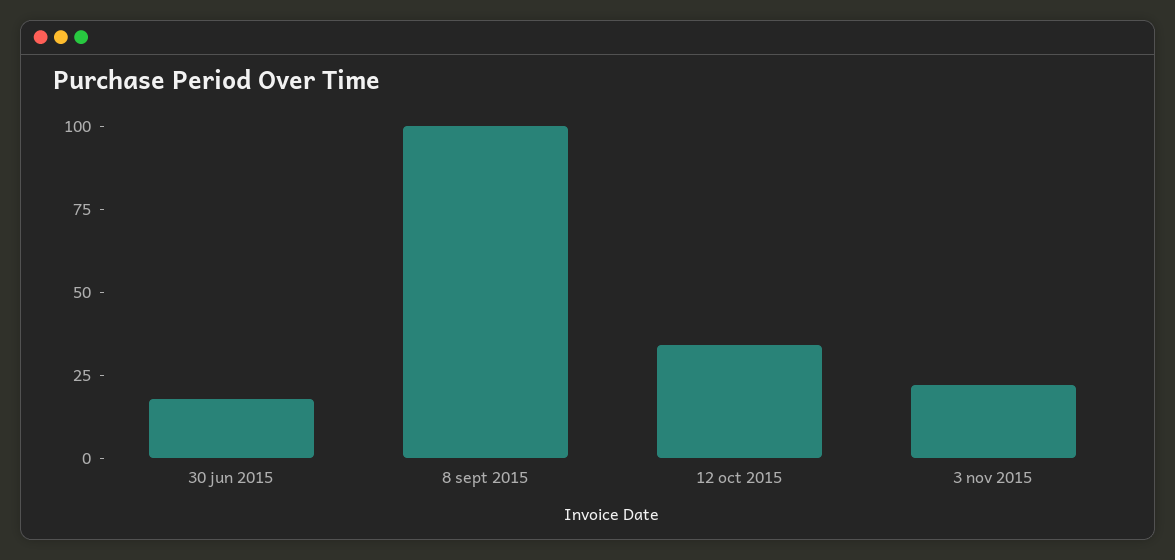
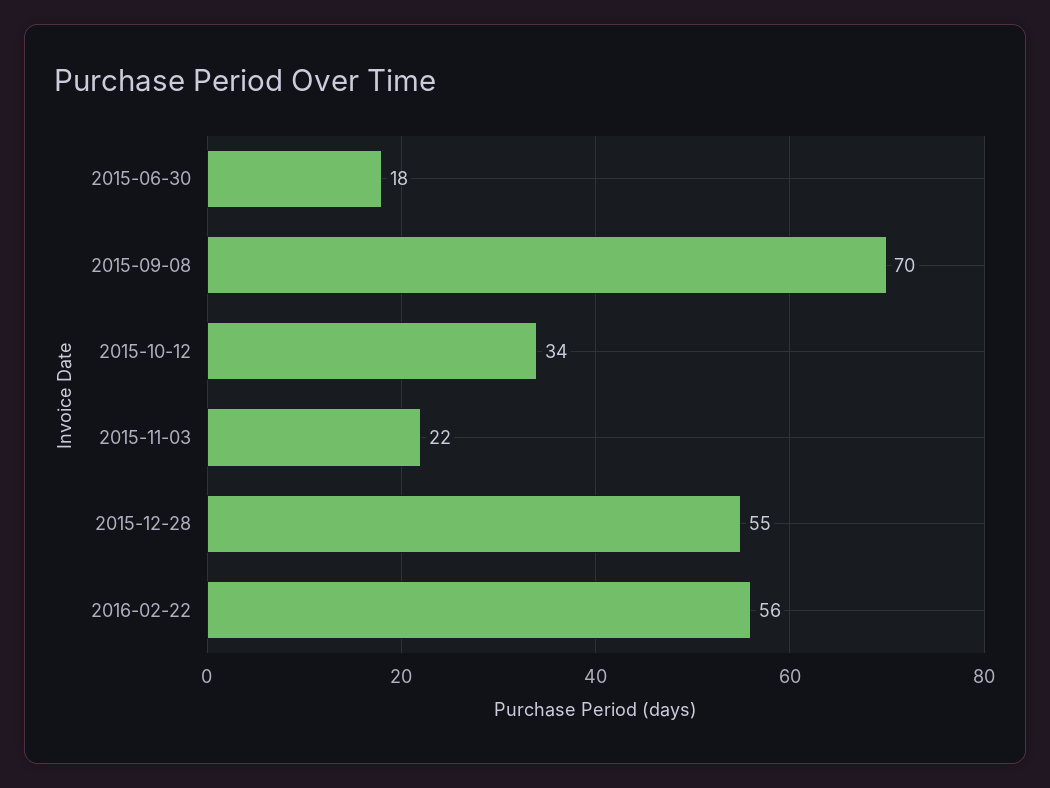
8 sept 2015: 100 -> 70
2015-12-28: none -> 55
2016-02-22: none -> 56

